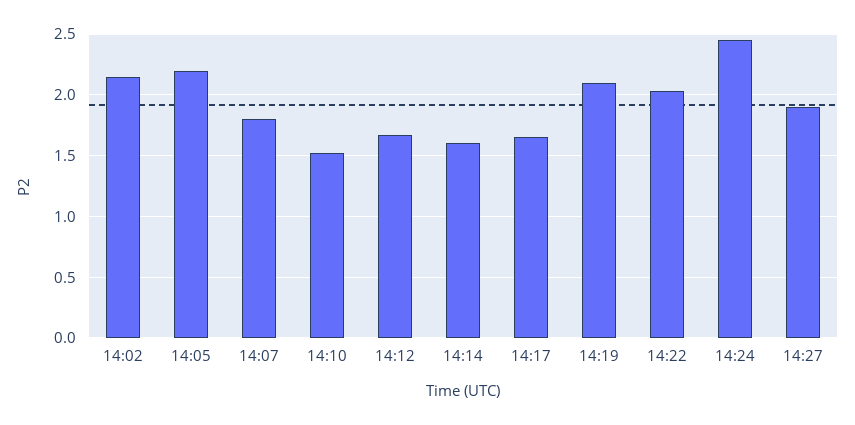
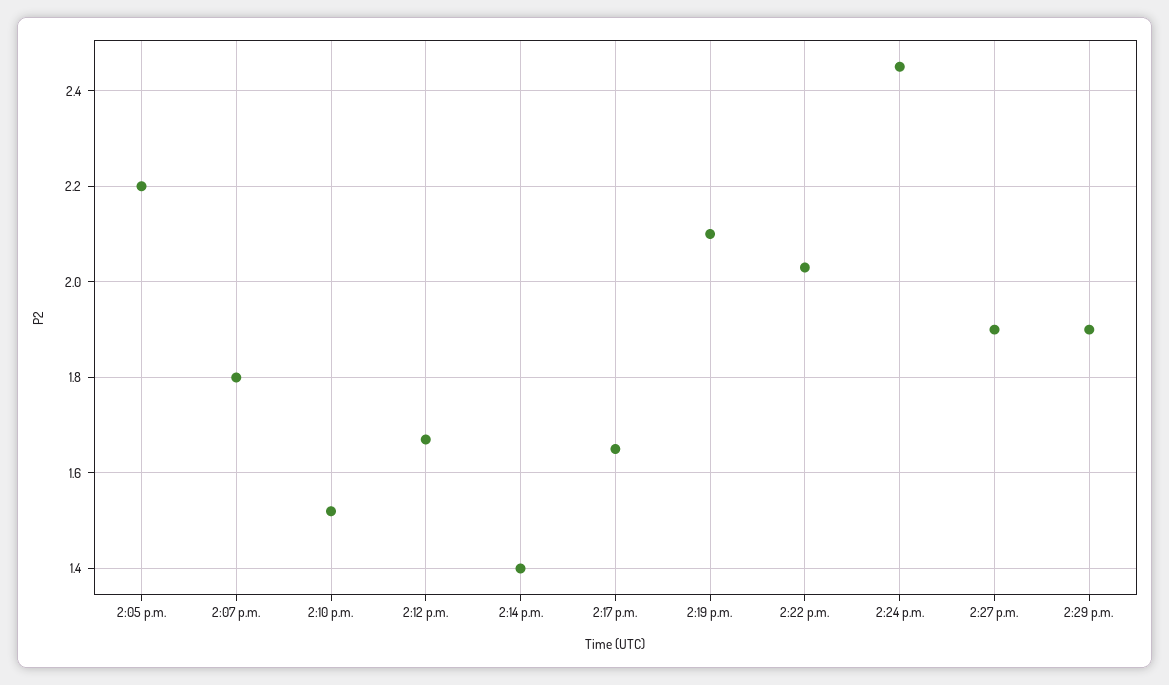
14:02: 2.15 -> none
14:14: 1.6 -> 1.4
2:29 p.m.: none -> 1.9

